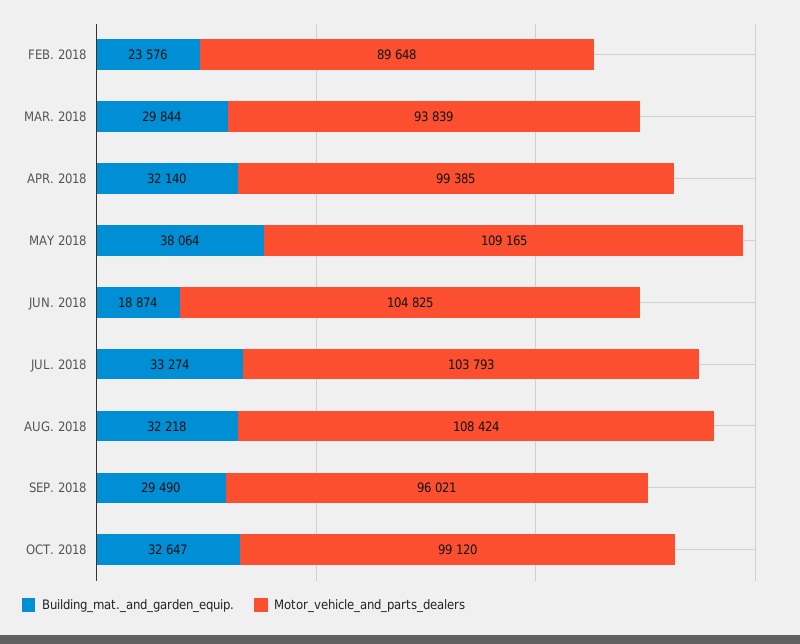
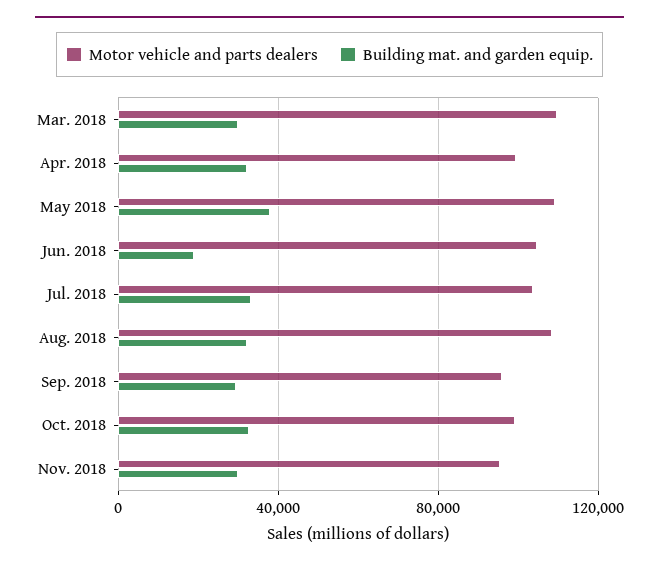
Building_mat._and_garden_equip., FEB. 2018: 23576 -> none
Motor_vehicle_and_parts_dealers, FEB. 2018: 89648 -> none
Motor_vehicle_and_parts_dealers, MAR. 2018: 93839 -> 110000
Motor_vehicle_and_parts_dealers, Nov. 2018: none -> 95000
Building_mat._and_garden_equip., Nov. 2018: none -> 30000

